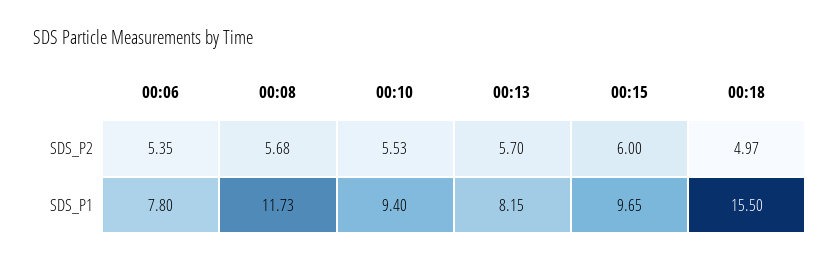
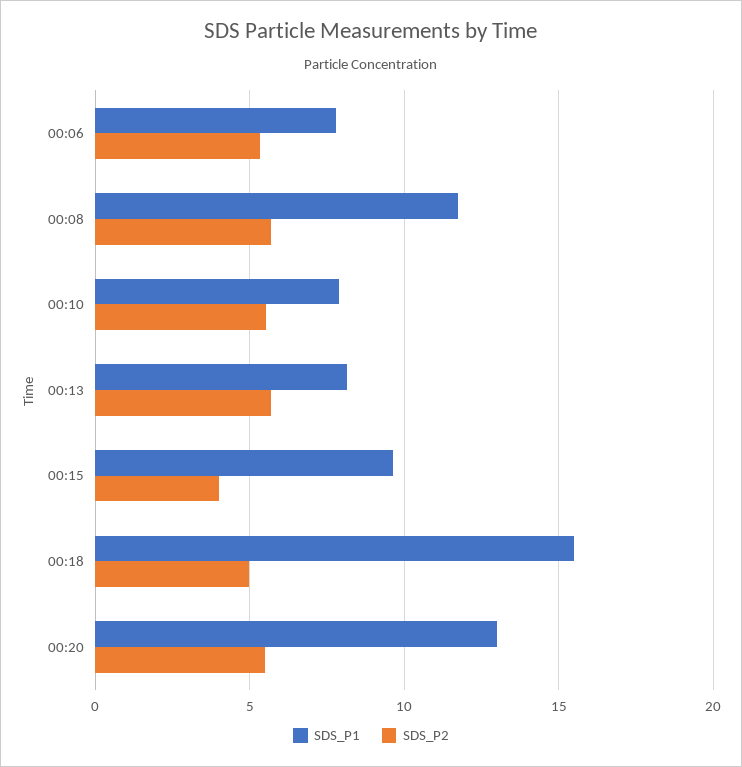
SDS_P2, 00:15: 6 -> 4
SDS_P1, 00:10: 9.4 -> 8
SDS_P1, 00:20: none -> 13
SDS_P2, 00:20: none -> 5.5

